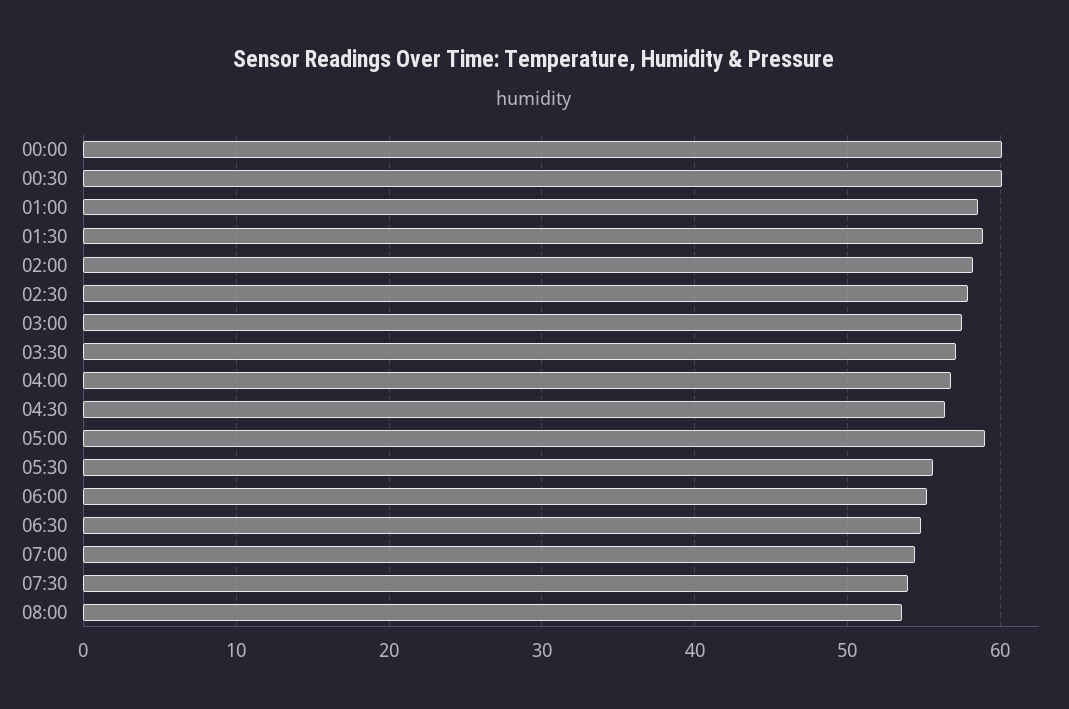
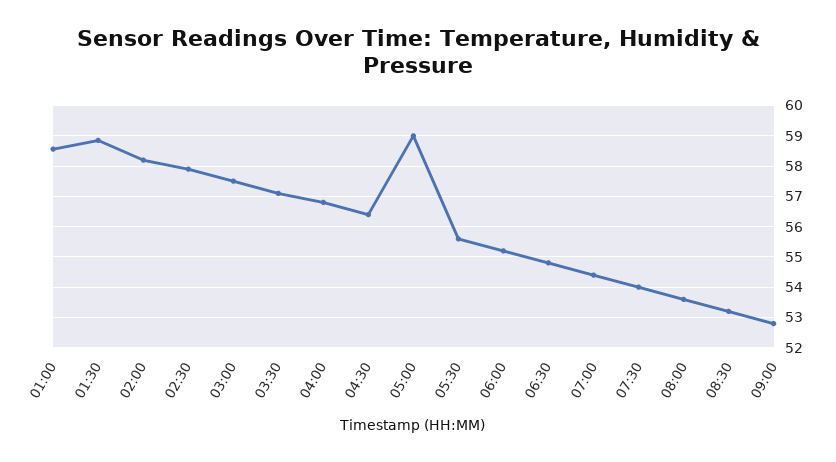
00:00: 60 -> none
00:30: 60 -> none
08:30: none -> 53.2
09:00: none -> 52.8

